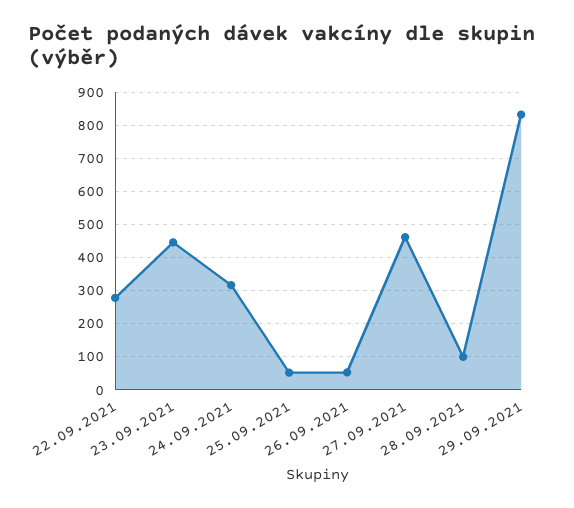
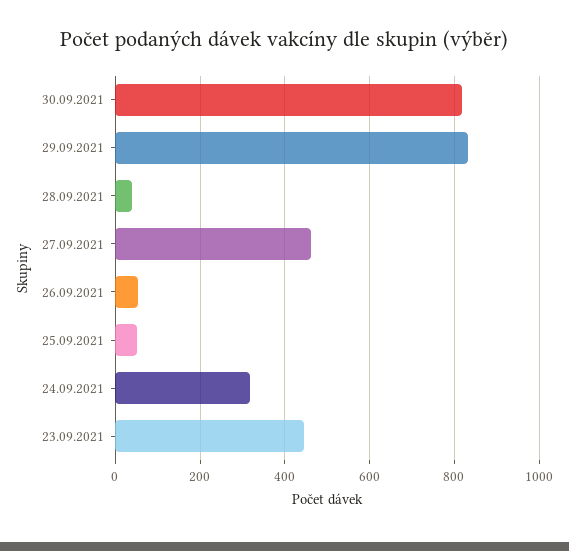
22.09.2021: 280 -> none
28.09.2021: 100 -> 40
30.09.2021: none -> 820

